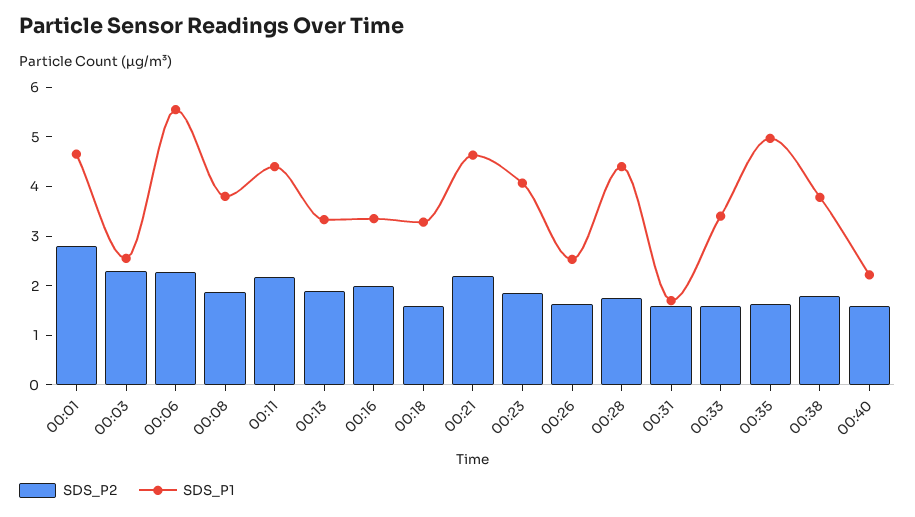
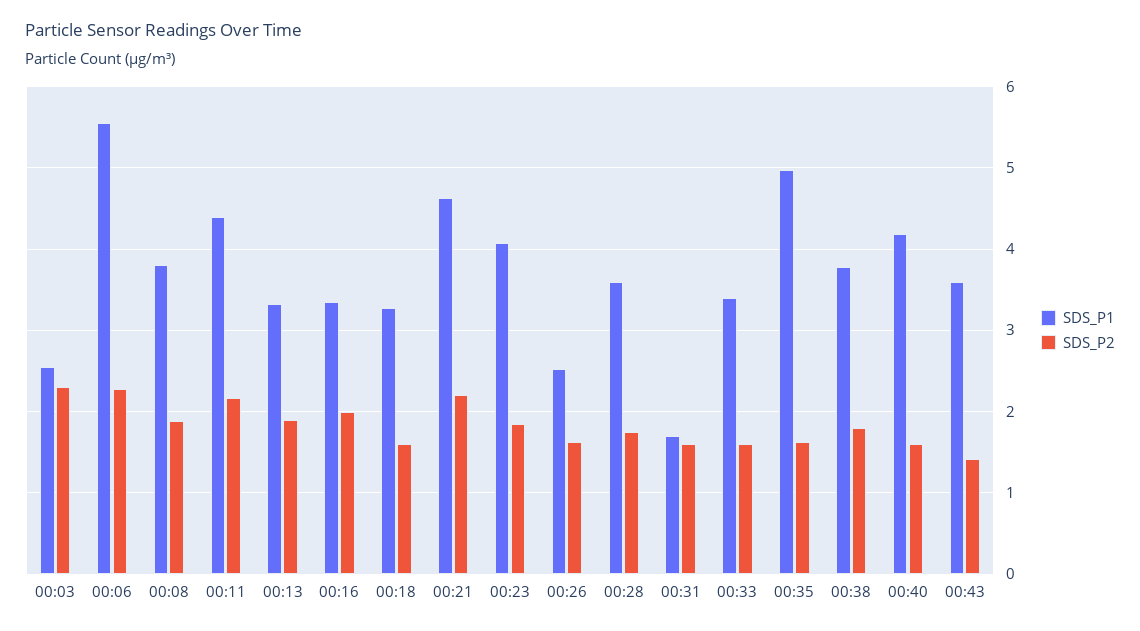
SDS_P2, 00:01: 2.8 -> none
SDS_P1, 00:01: 4.6 -> none
SDS_P1, 00:28: 4.4 -> 3.6
SDS_P1, 00:40: 2.2 -> 4.2
SDS_P1, 00:43: none -> 3.6
SDS_P2, 00:43: none -> 1.4

